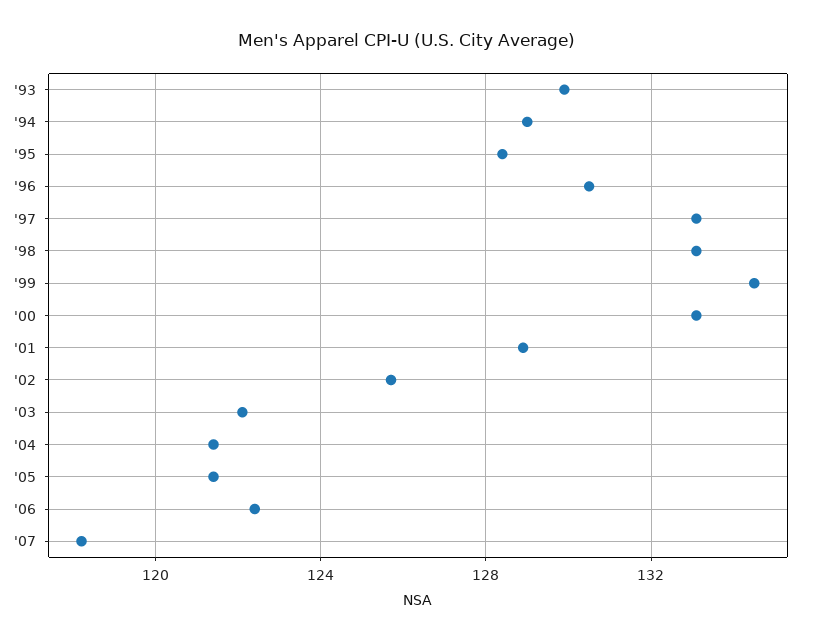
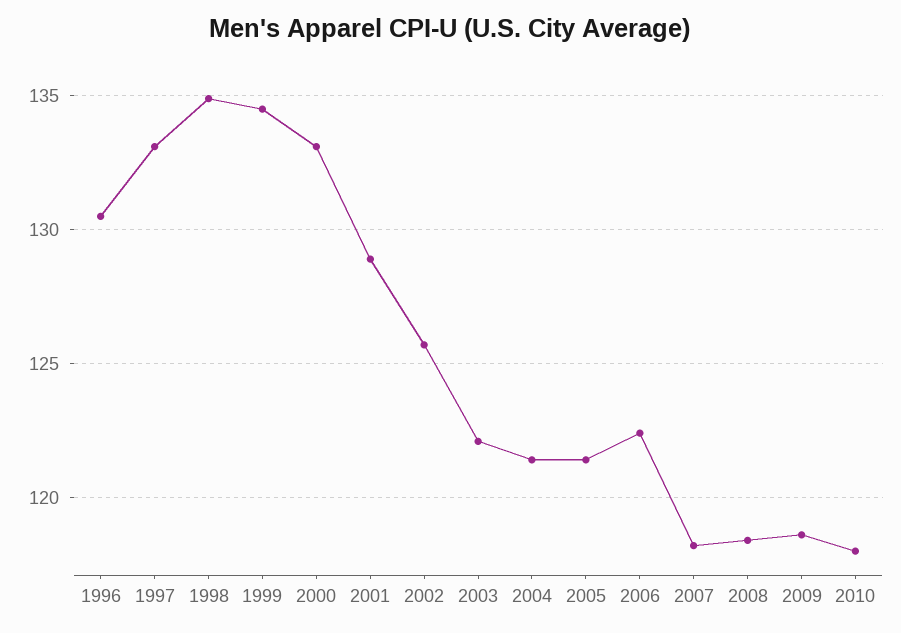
'93: 130 -> none
'94: 129 -> none
'95: 128.5 -> none
'98: 133 -> 135
2008: none -> 118.5
2009: none -> 118.5
2010: none -> 118

